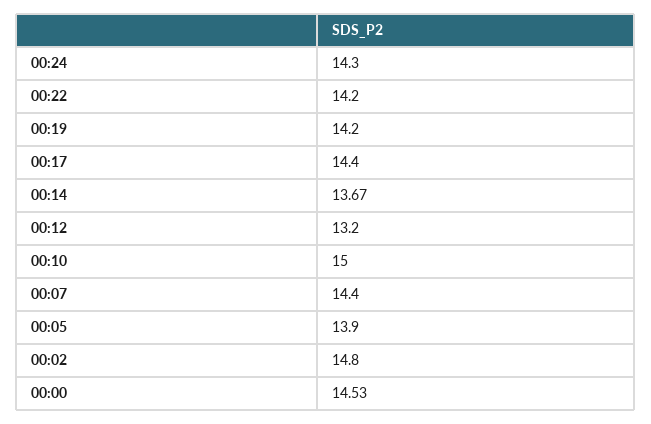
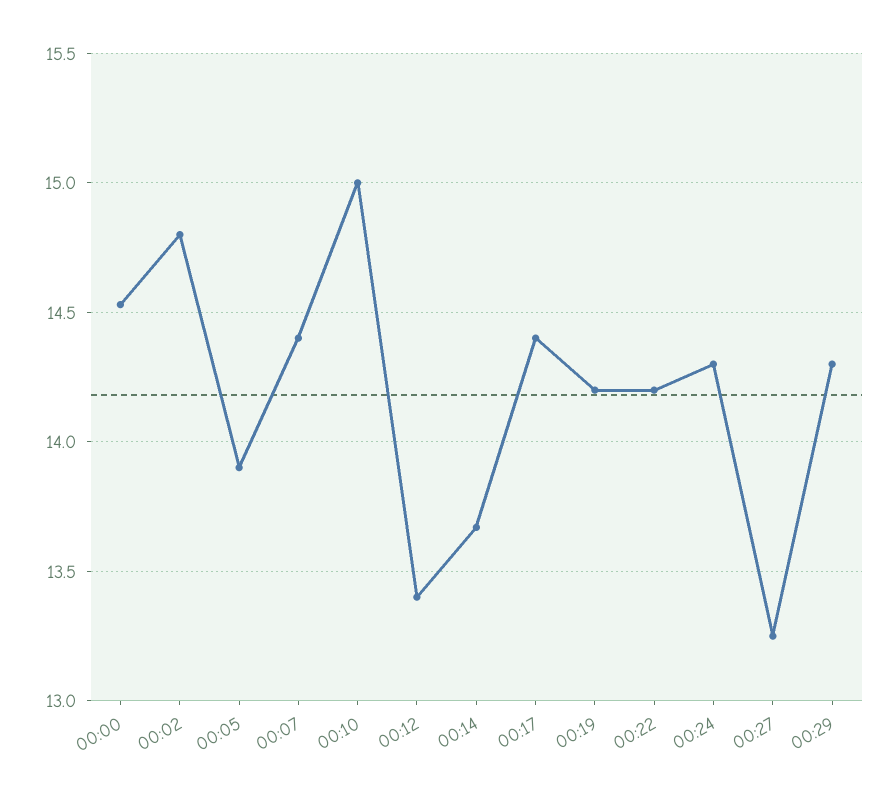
00:12: 13.2 -> 13.4
00:27: none -> 13.25
00:29: none -> 14.3

